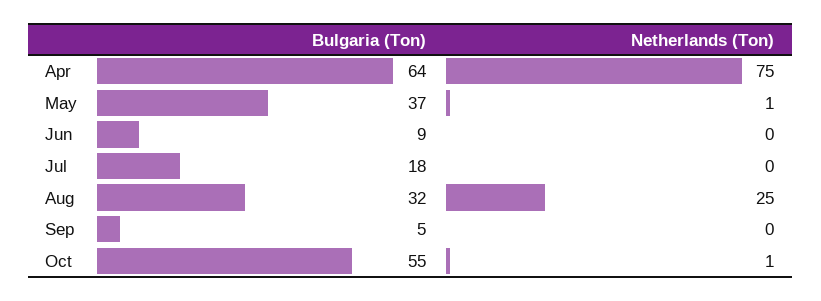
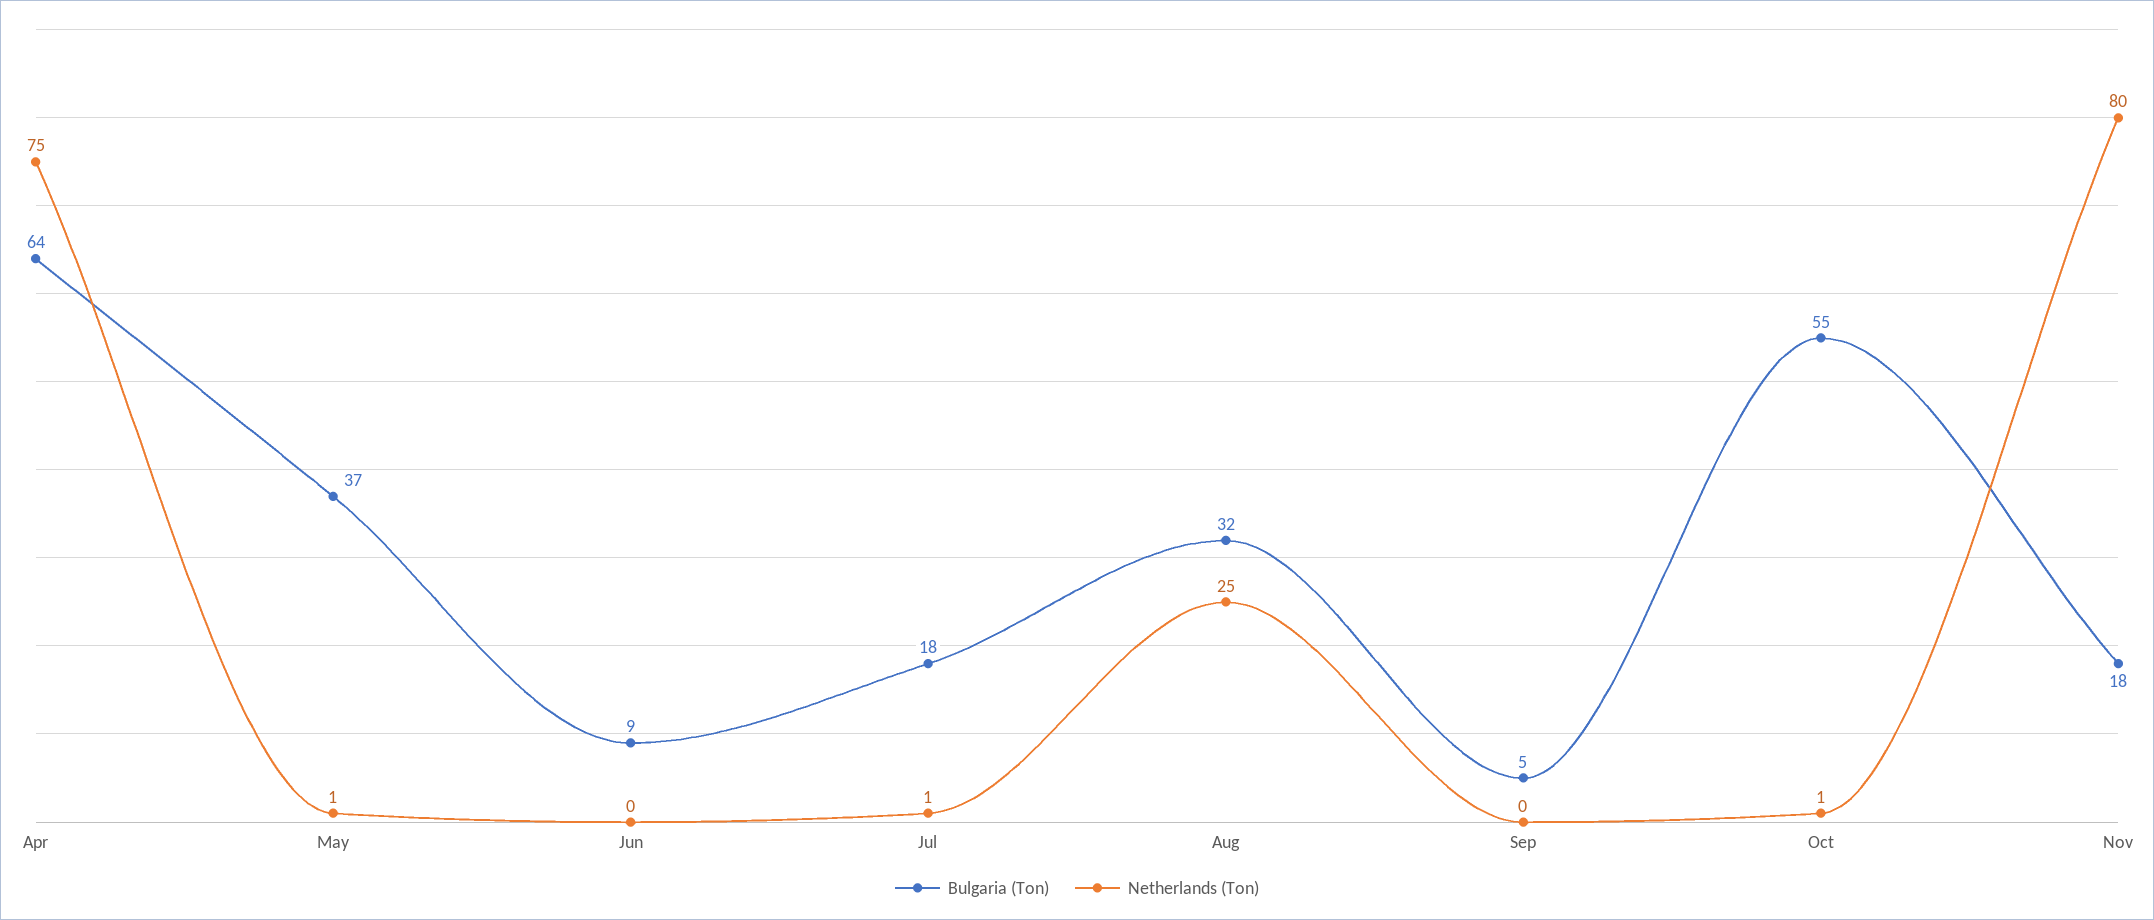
Netherlands (Ton), Jul: 0 -> 1
Bulgaria (Ton), Nov: none -> 18
Netherlands (Ton), Nov: none -> 80

